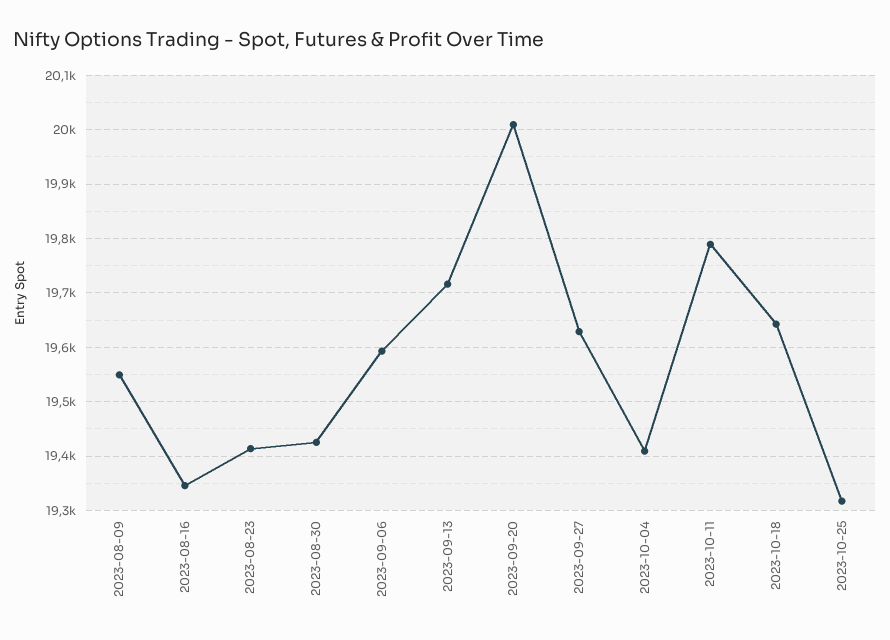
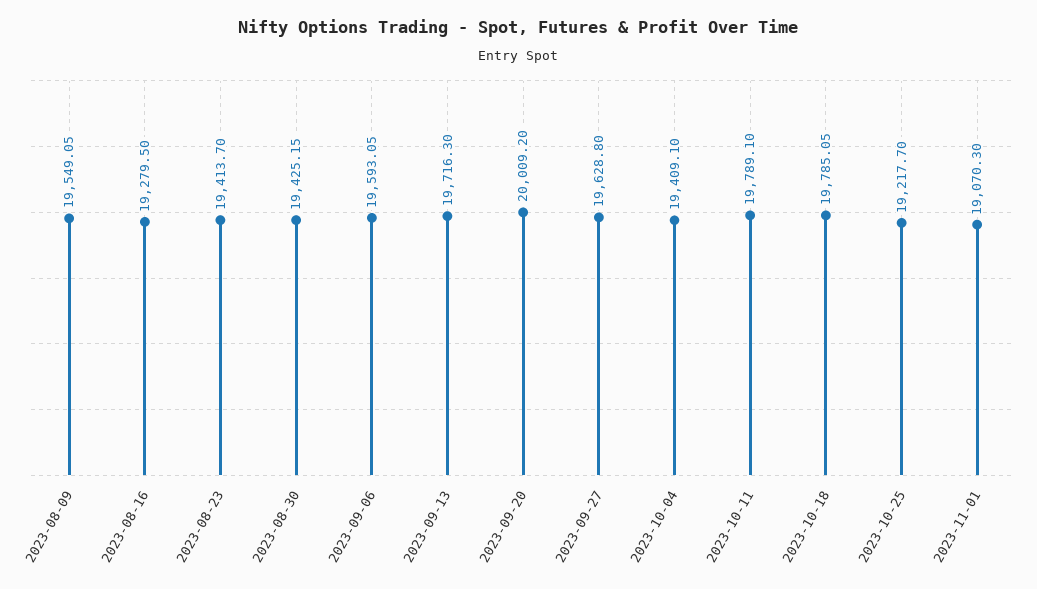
2023-08-16: 19340 -> 19279.5
2023-10-18: 19640 -> 19785.05
2023-10-25: 19320 -> 19217.7
2023-11-01: none -> 19070.3

